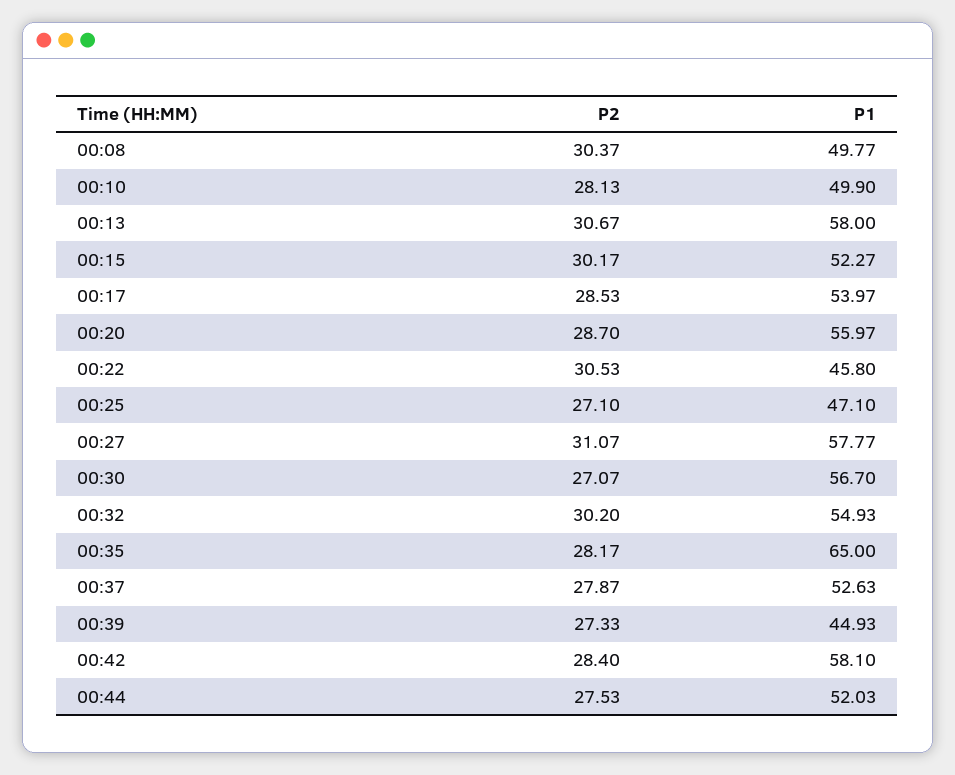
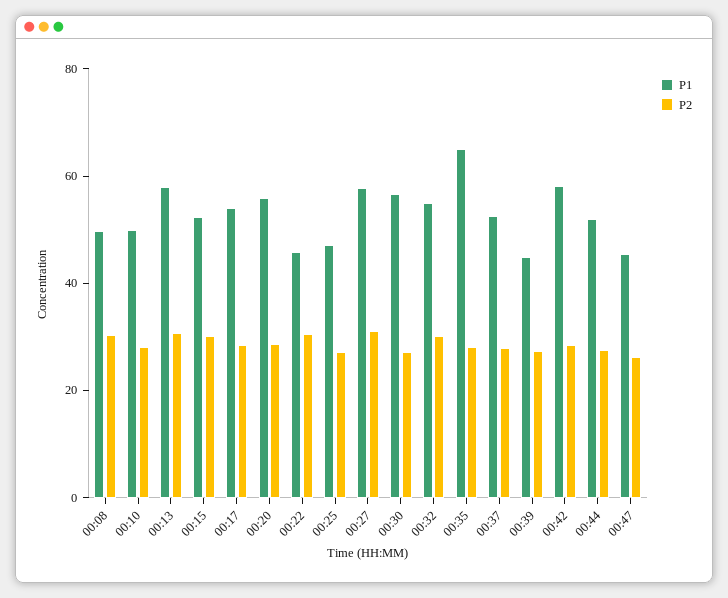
P1, 00:47: none -> 45
P2, 00:47: none -> 25

